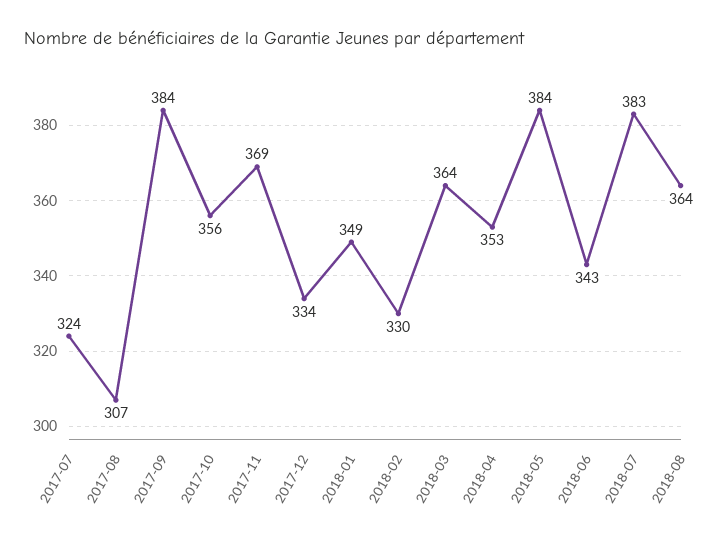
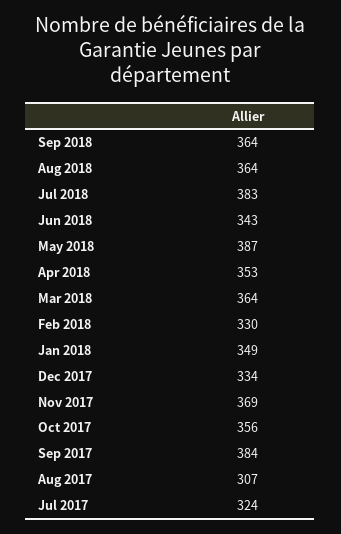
2018-05: 384 -> 387
Sep 2018: none -> 364

